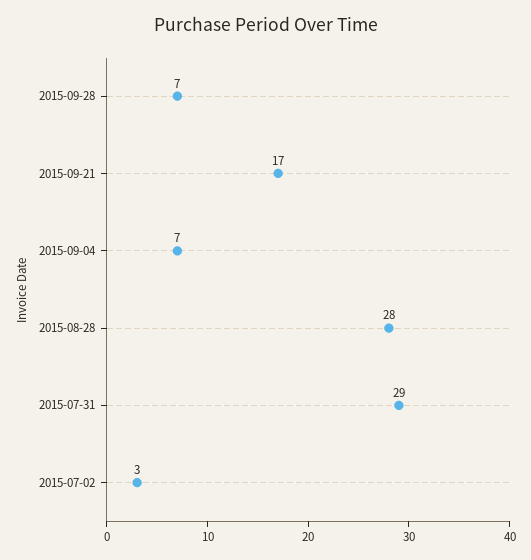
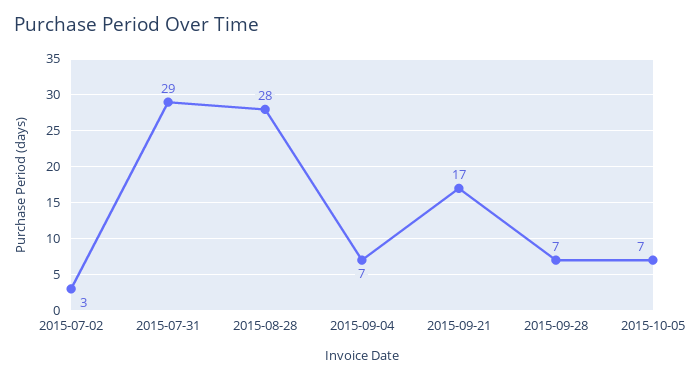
2015-10-05: none -> 7

